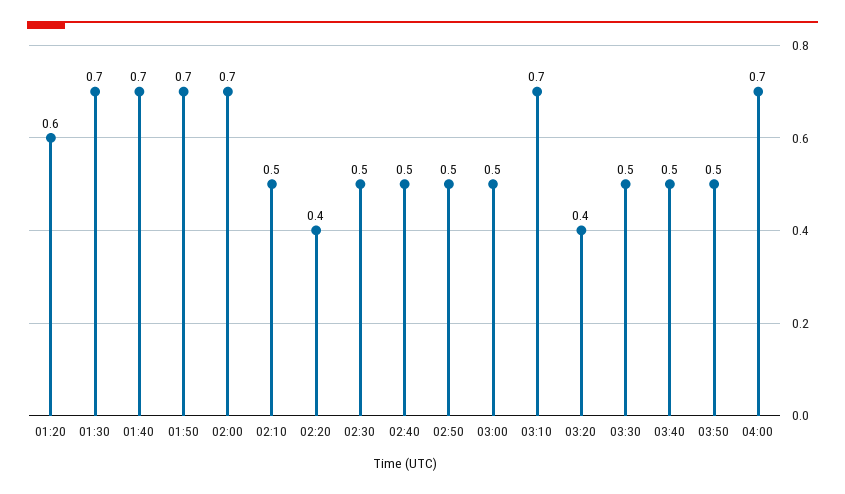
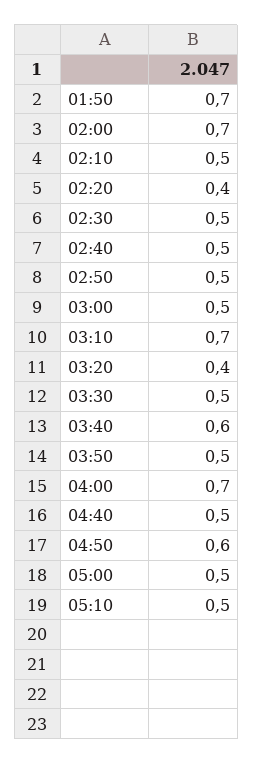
01:20: 0.6 -> none
01:30: 0.7 -> none
01:40: 0.7 -> none
03:40: 0.5 -> 0.6
04:40: none -> 0.5
04:50: none -> 0.6
05:00: none -> 0.5
05:10: none -> 0.5

